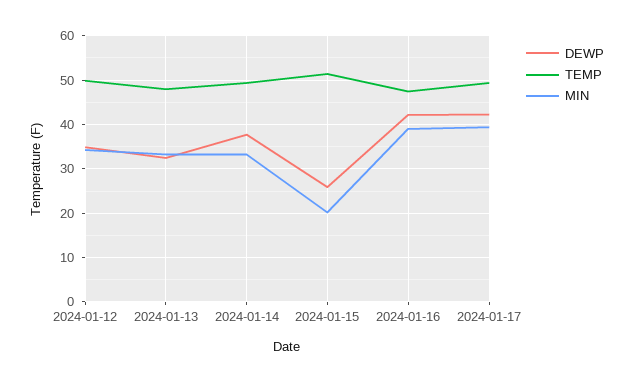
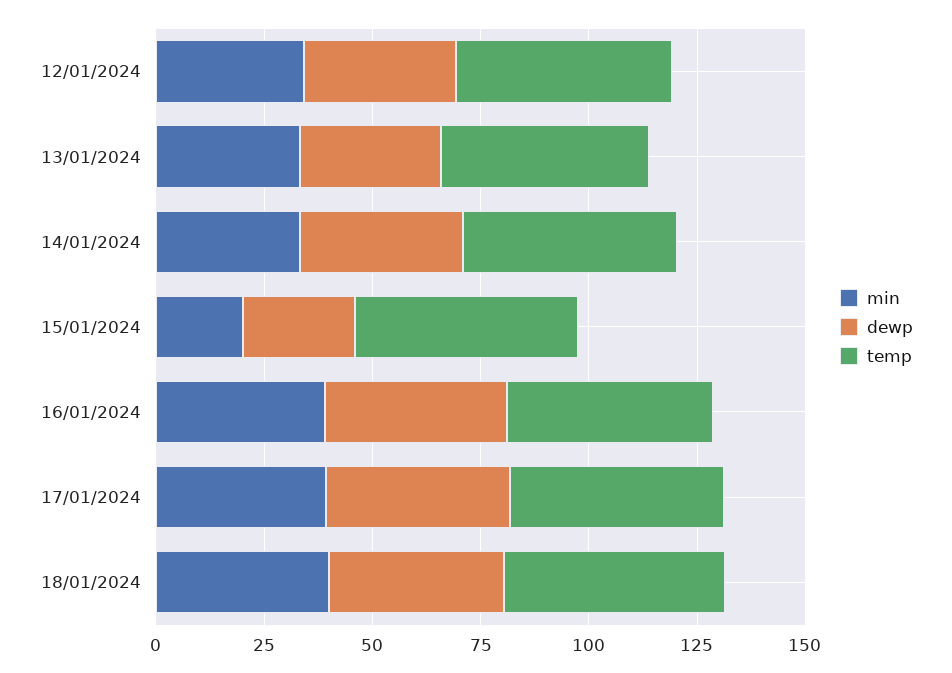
MIN, 18/01/2024: none -> 40
DEWP, 18/01/2024: none -> 40
TEMP, 18/01/2024: none -> 50

